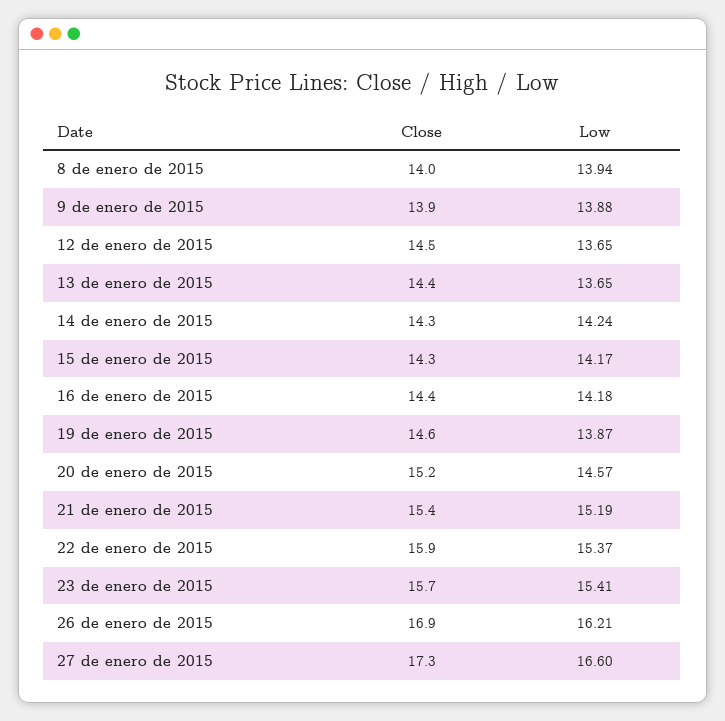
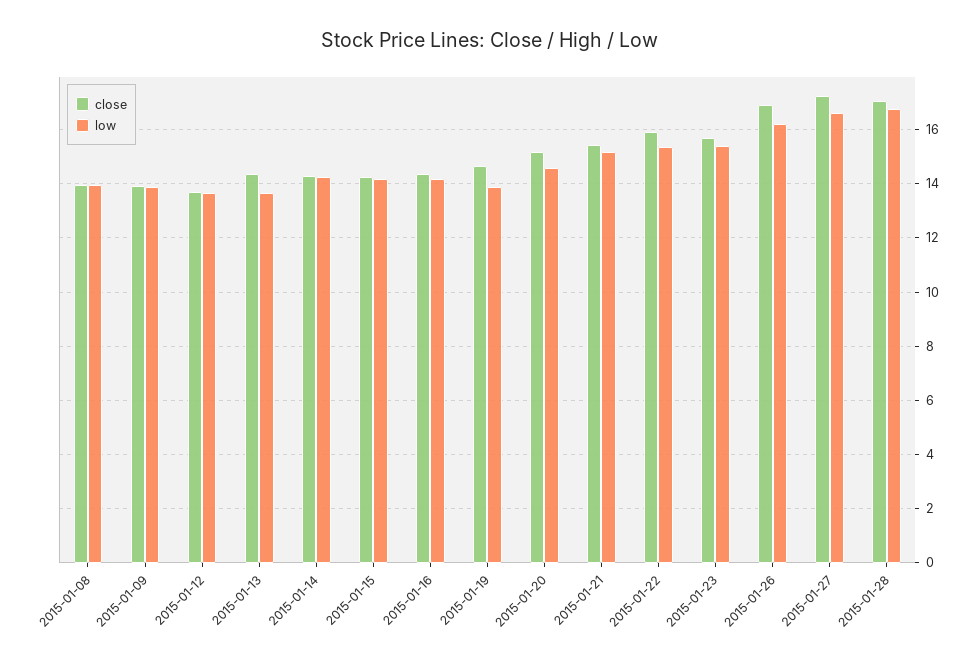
Close, 12 de enero de 2015: 14.5 -> 13.75
Close, 2015-01-28: none -> 17
Low, 2015-01-28: none -> 16.75

